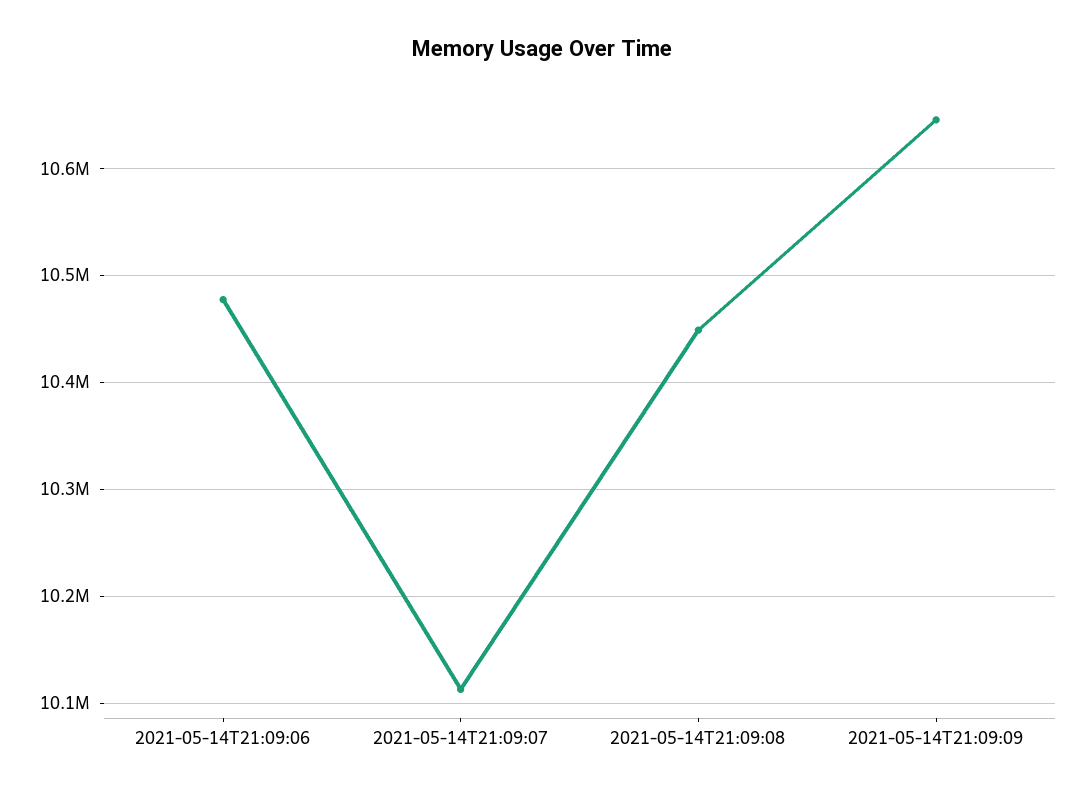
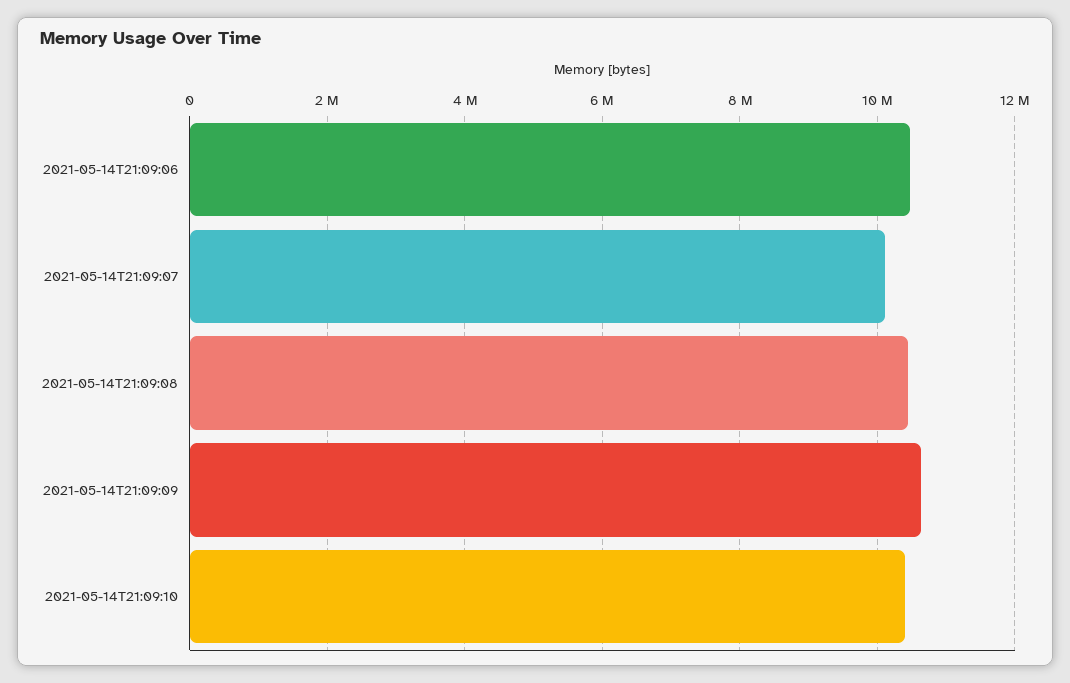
2021-05-14T21:09:10: none -> 10400000

